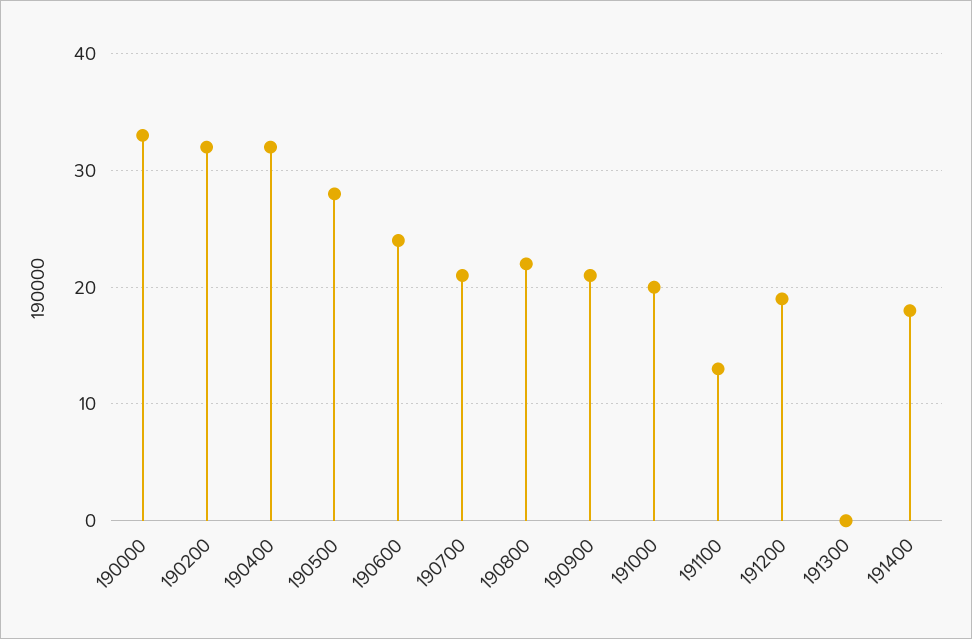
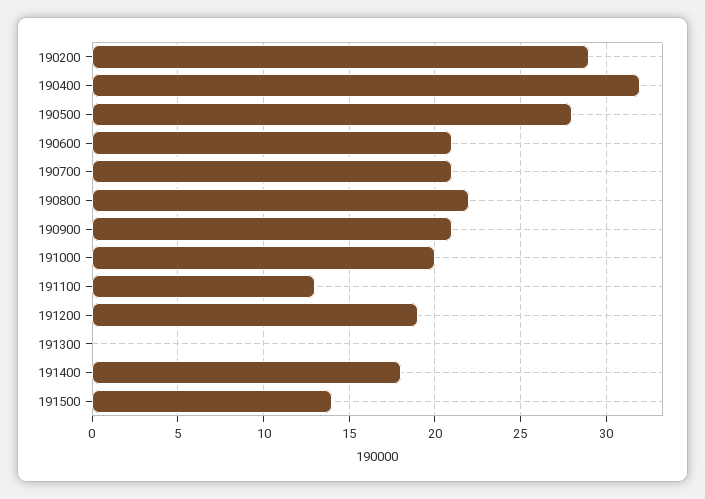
190000: 33 -> none
190200: 32 -> 29
190600: 24 -> 21
191500: none -> 14

